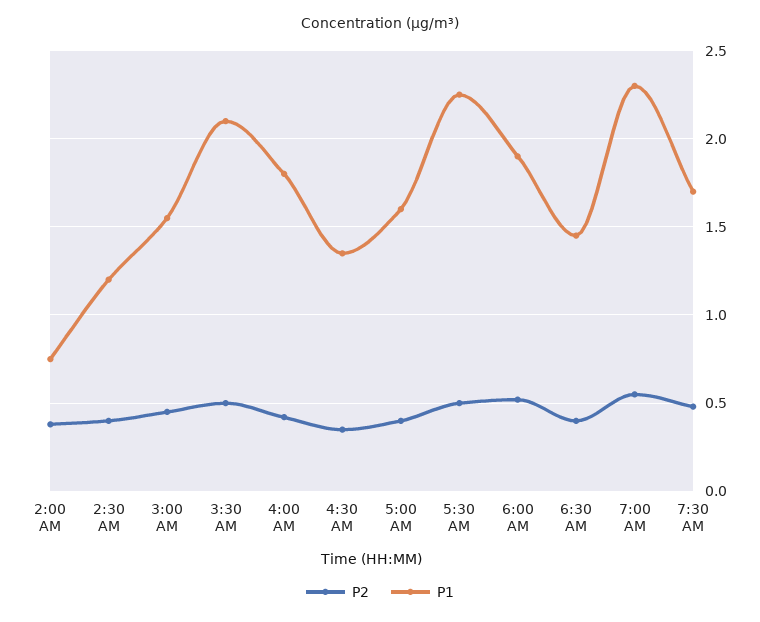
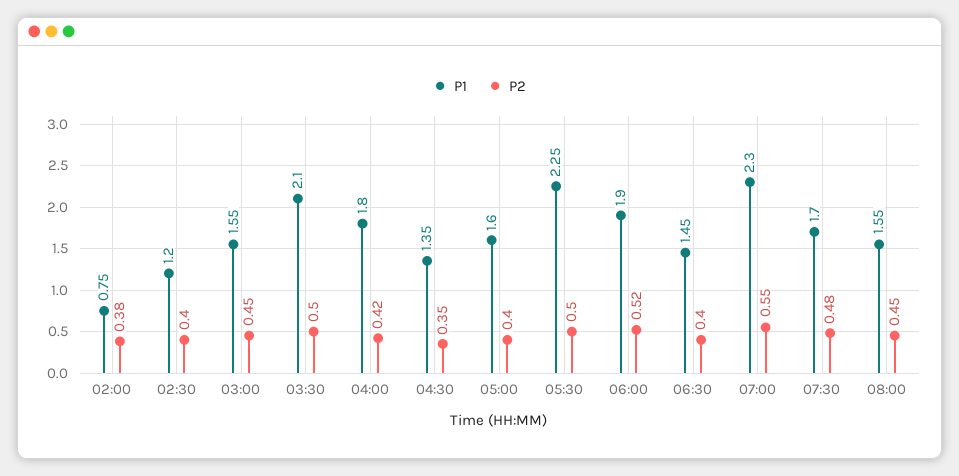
P1, 08:00: none -> 1.55
P2, 08:00: none -> 0.45

